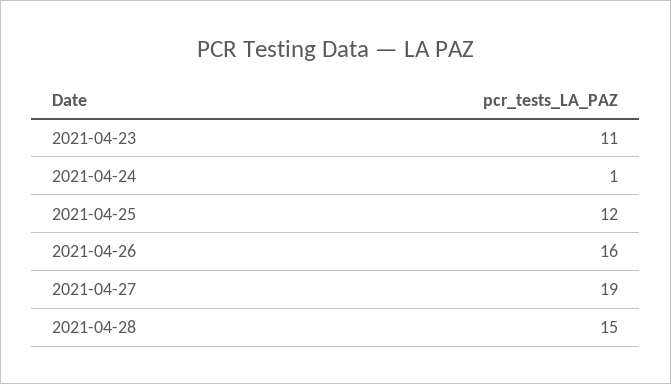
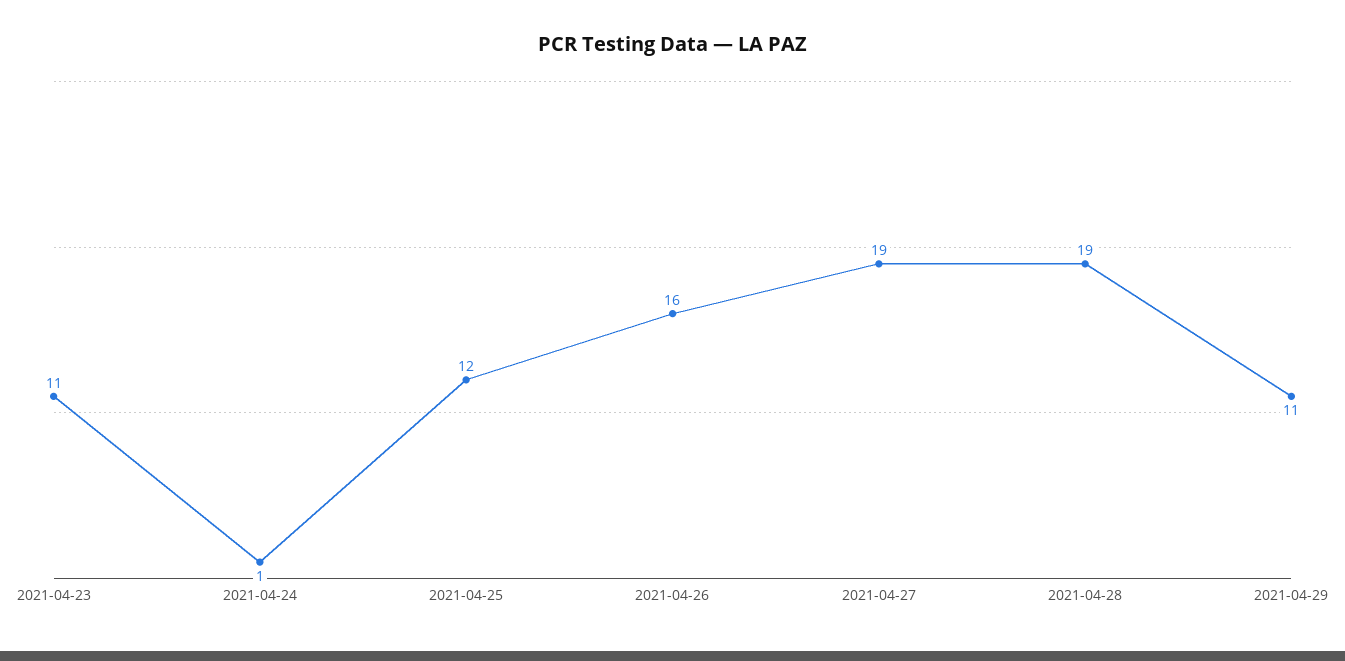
2021-04-28: 15 -> 19
2021-04-29: none -> 11

